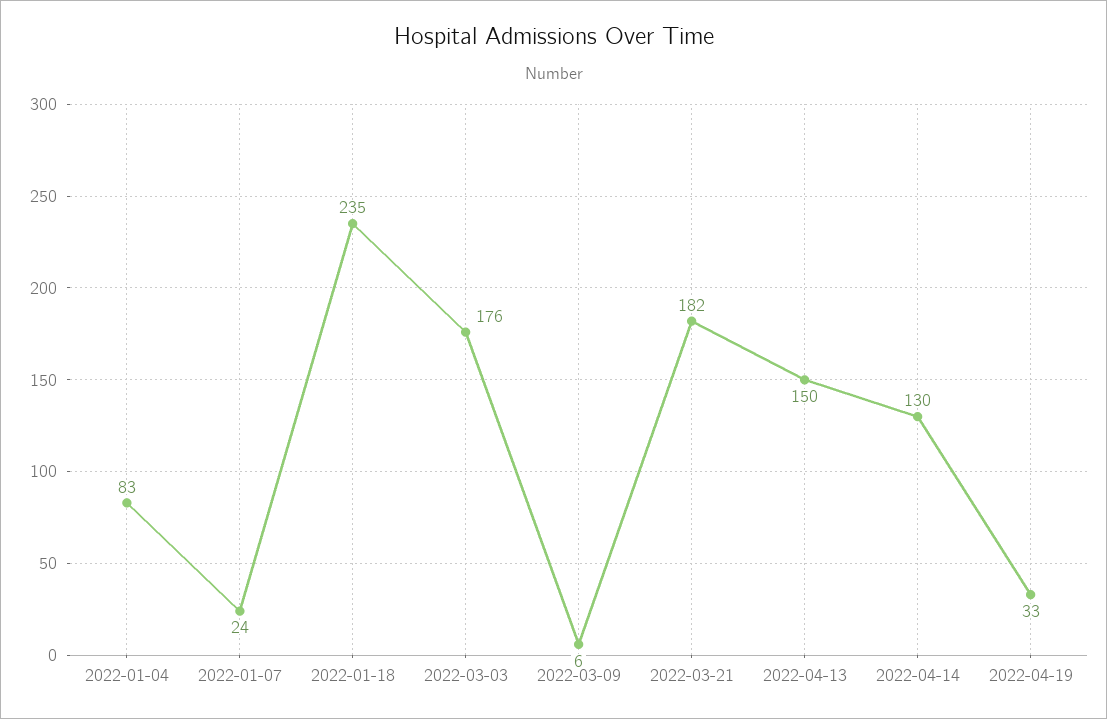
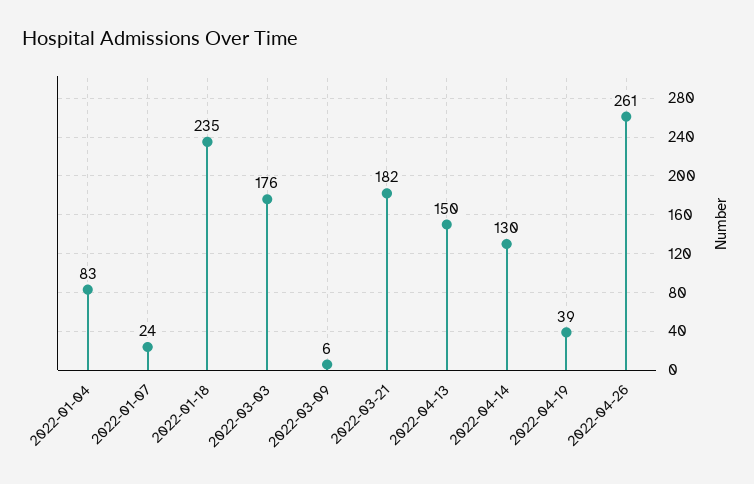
2022-04-19: 33 -> 39
2022-04-26: none -> 261

